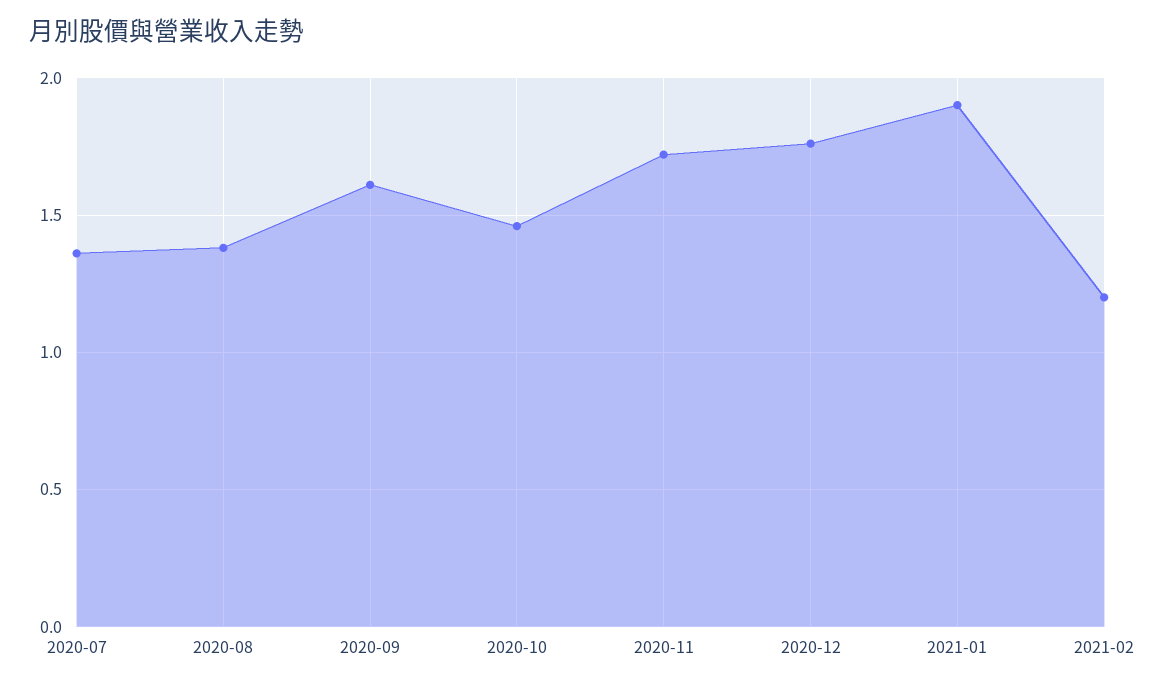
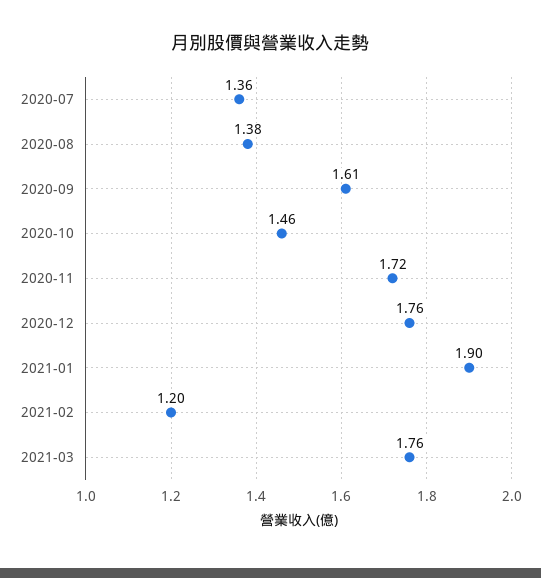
2021-03: none -> 1.76

